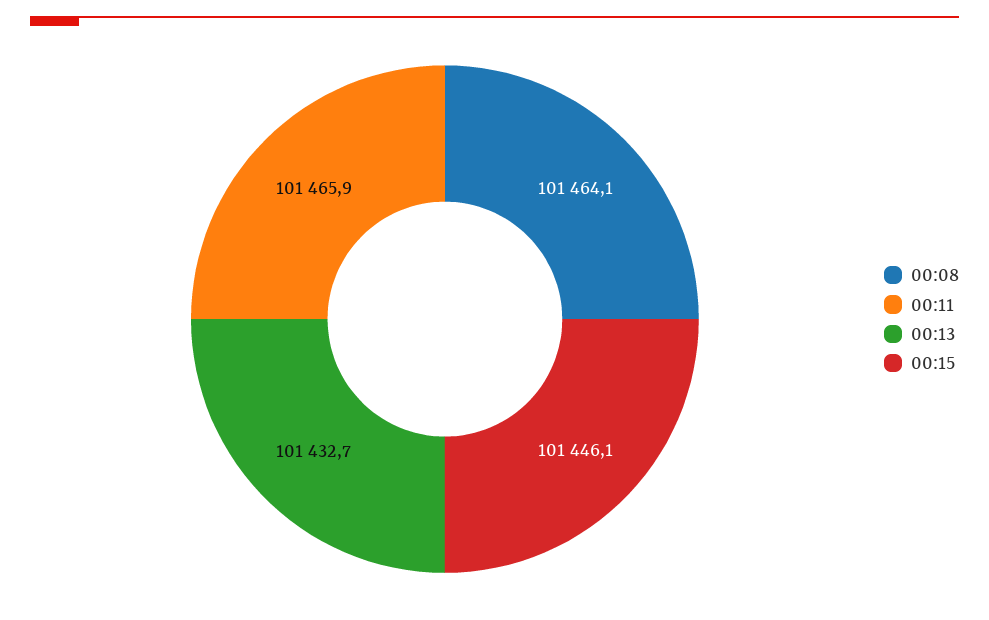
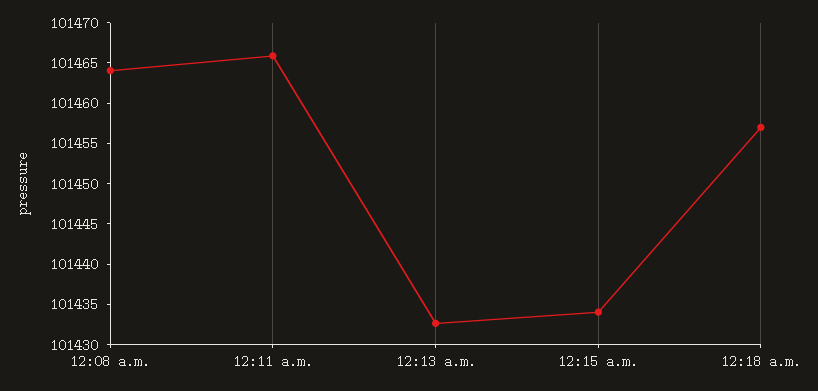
00:15: 101446.1 -> 101434
12:18 a.m.: none -> 101457

